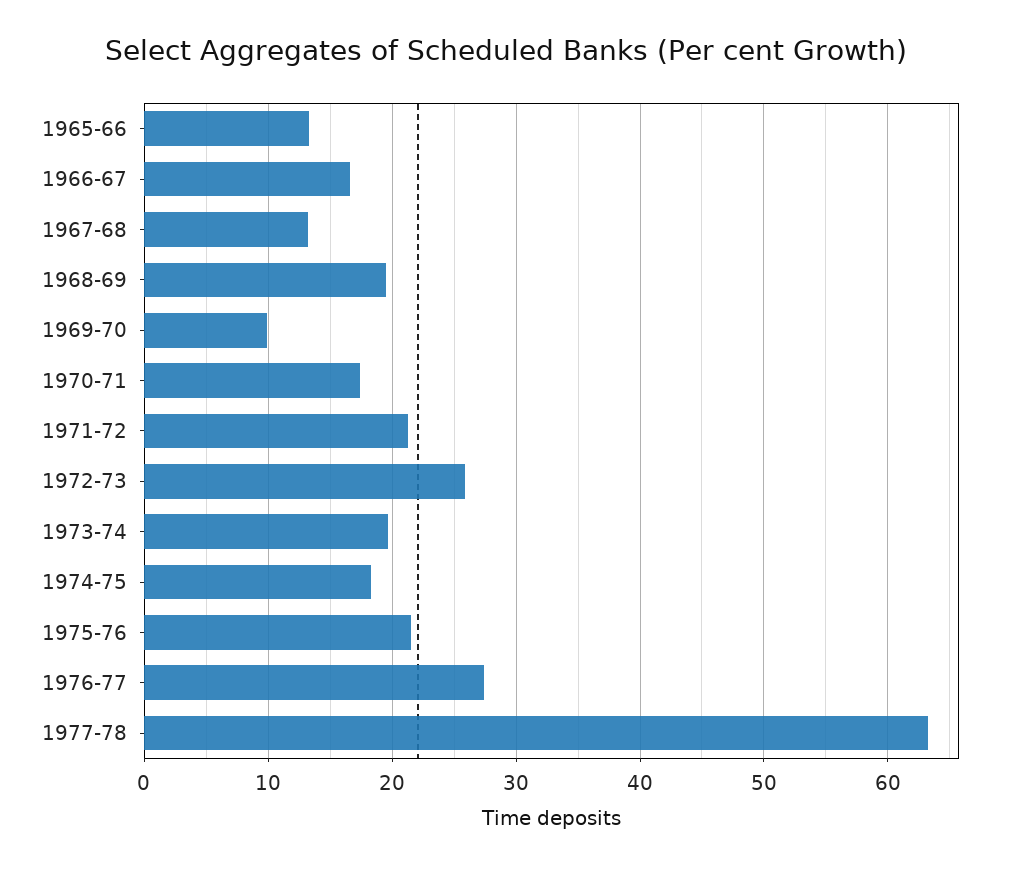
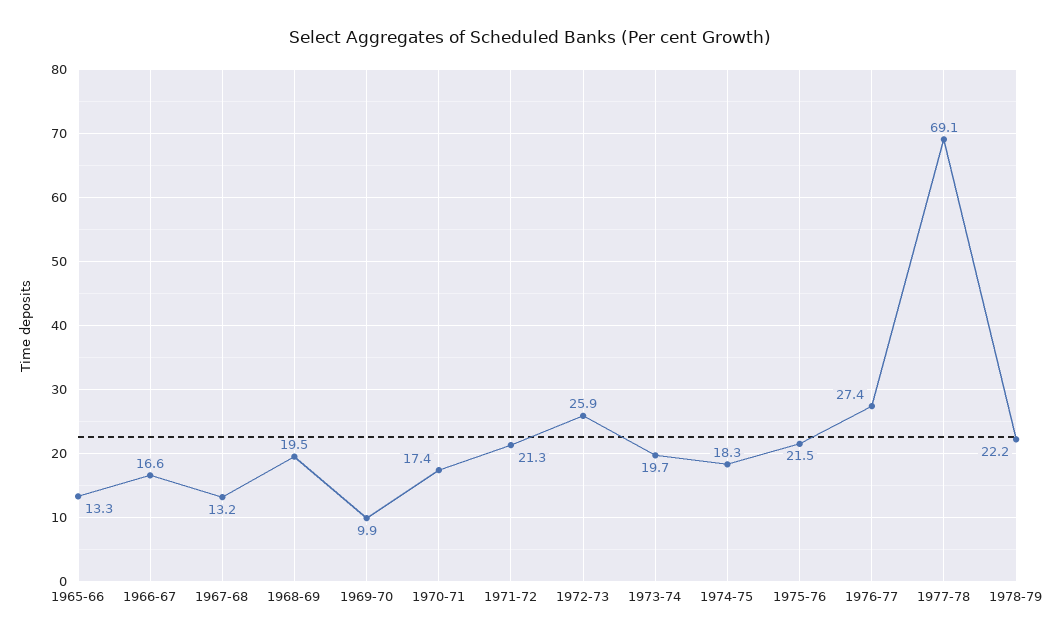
1977-78: 63 -> 69.1
1978-79: none -> 22.2

